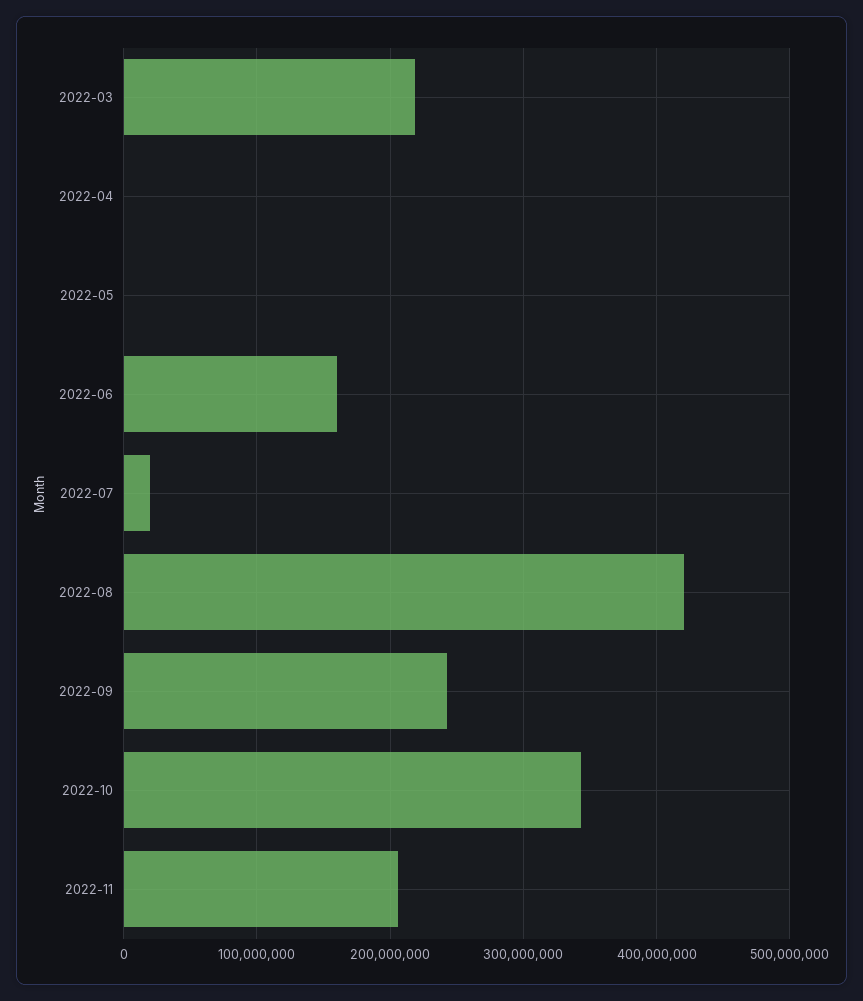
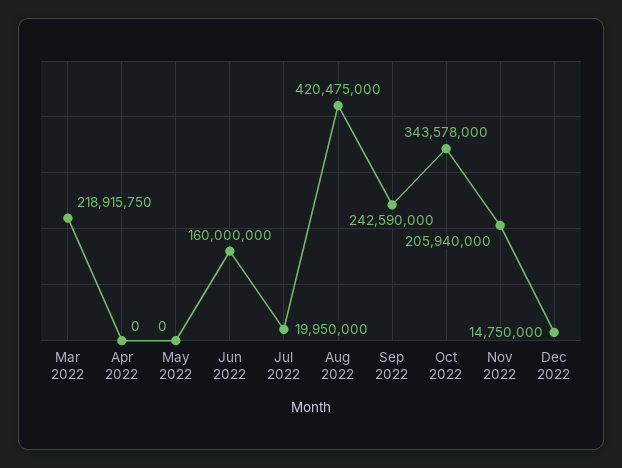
Dec 2022: none -> 14750000

